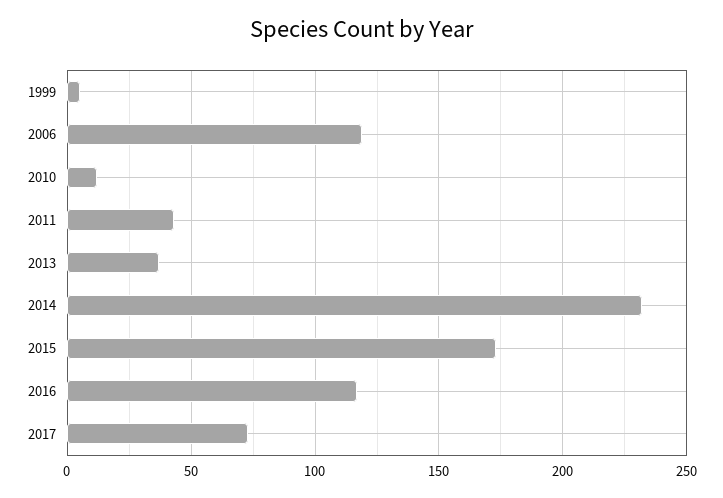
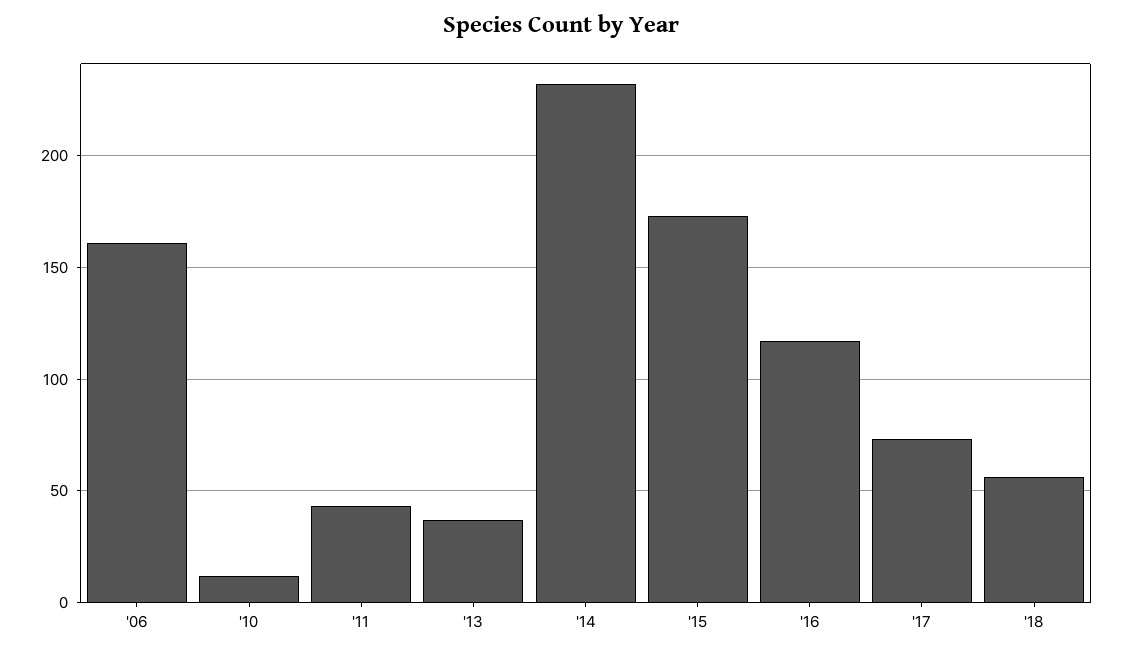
1999: 5 -> none
2006: 120 -> 160
'18: none -> 55

